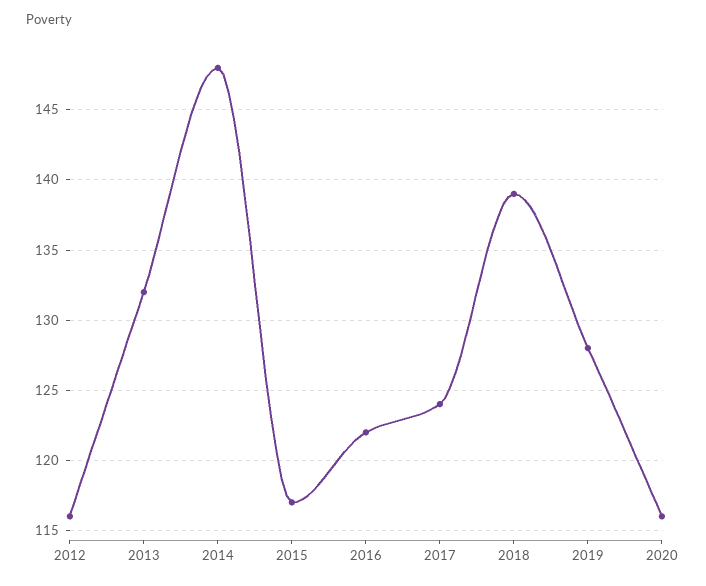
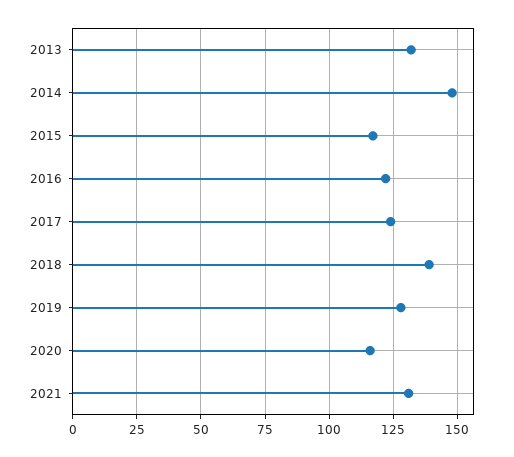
2012: 116 -> none
2021: none -> 130

